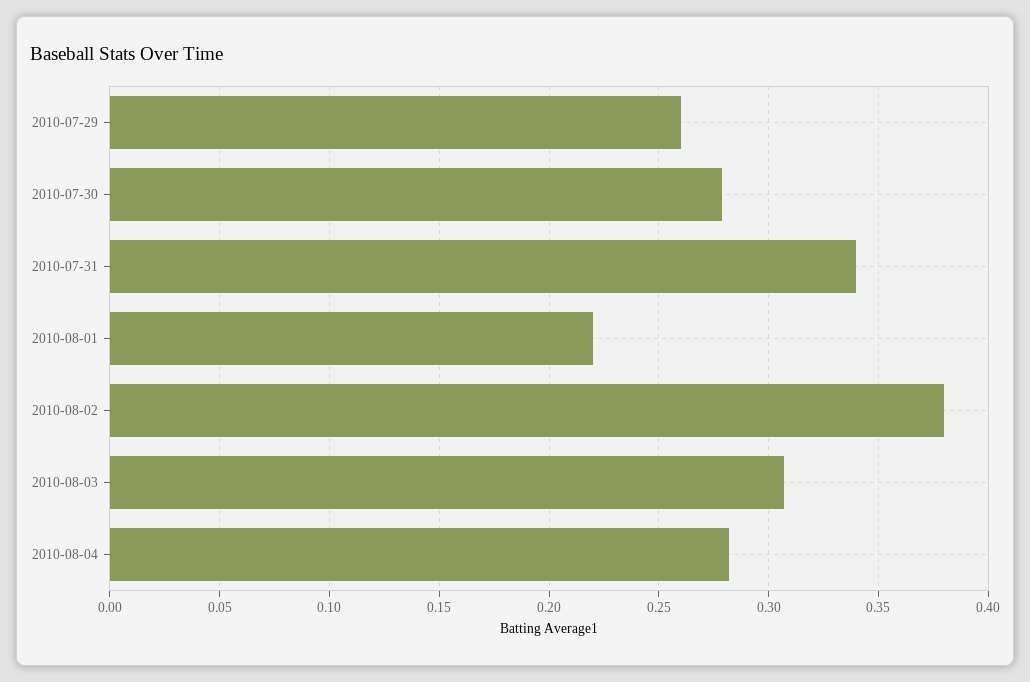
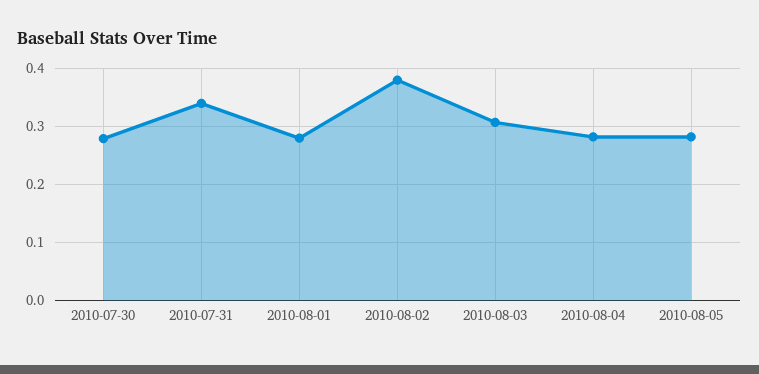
2010-07-29: 0.26 -> none
2010-08-01: 0.22 -> 0.28
2010-08-05: none -> 0.28

